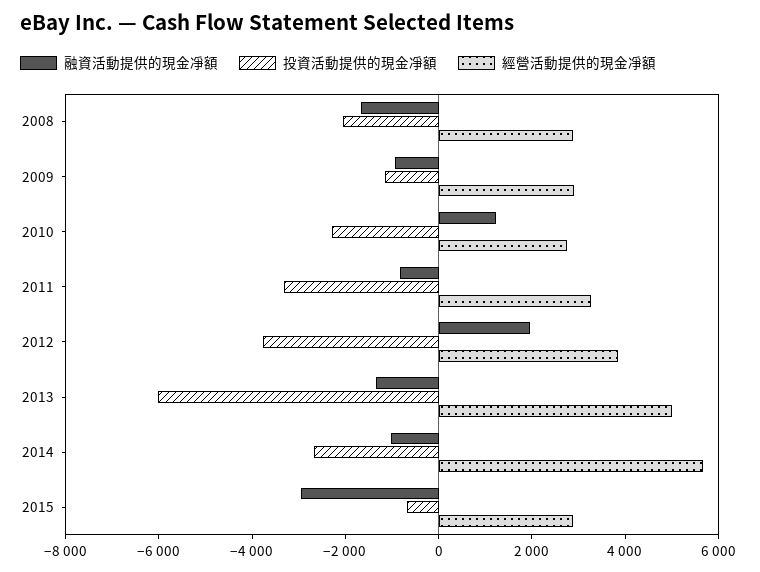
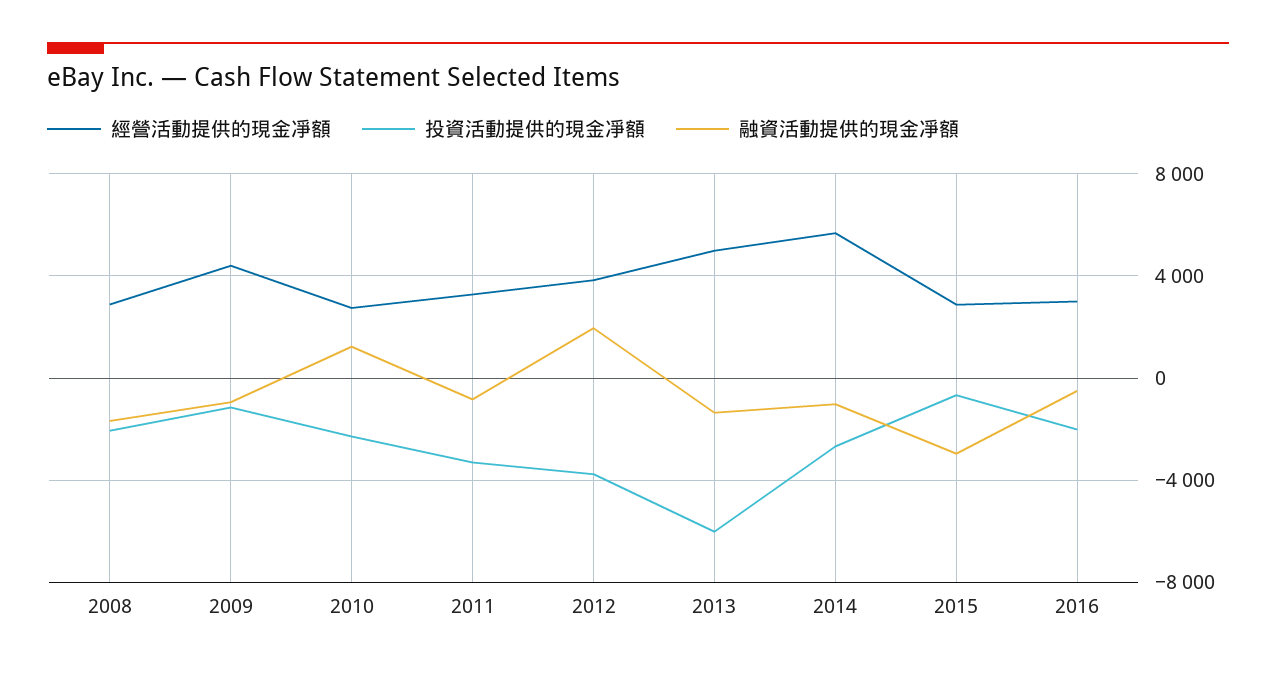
經營活動提供的現金凈額, 2009: 3000 -> 4500
經營活動提供的現金凈額, 2016: none -> 3000
投資活動提供的現金凈額, 2016: none -> -2000
融資活動提供的現金凈額, 2016: none -> -500

